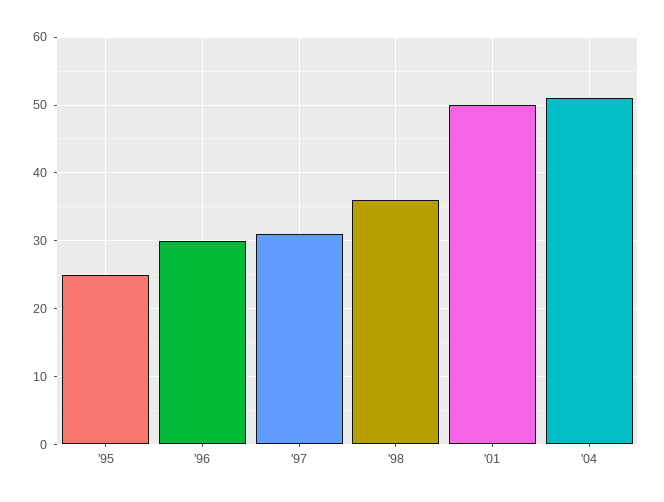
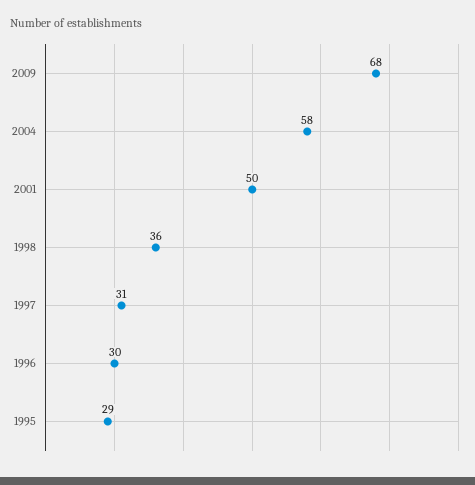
'95: 25 -> 29
'04: 51 -> 58
2009: none -> 68

